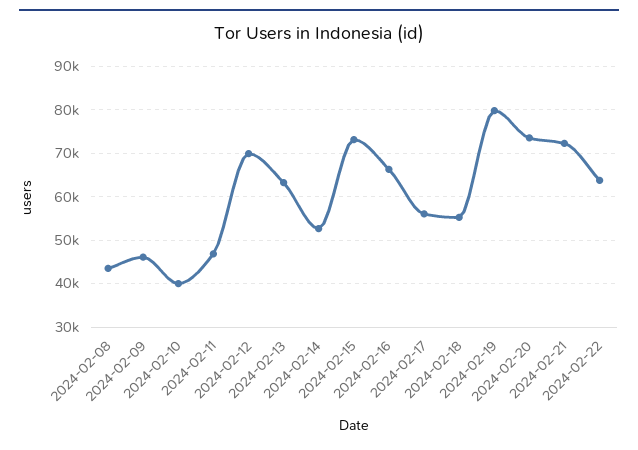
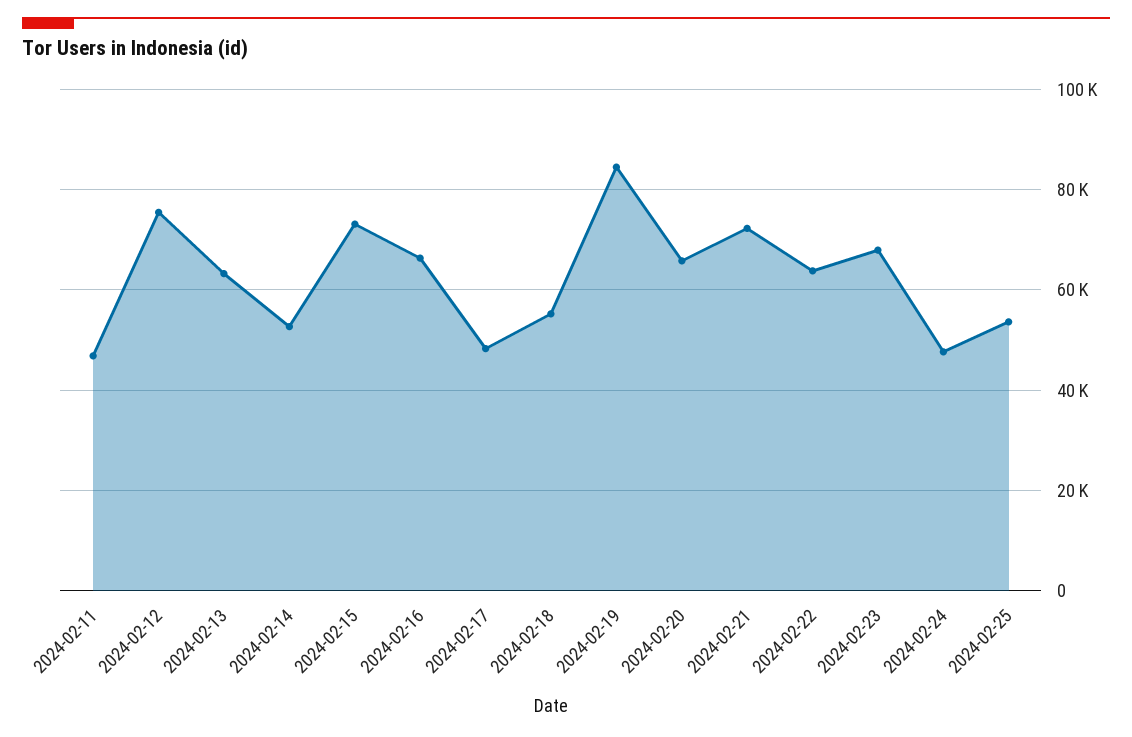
2024-02-08: 44000 -> none
2024-02-09: 46000 -> none
2024-02-10: 40000 -> none
2024-02-12: 70000 -> 76000
2024-02-17: 56000 -> 48000
2024-02-19: 80000 -> 84000
2024-02-20: 74000 -> 66000
2024-02-23: none -> 68000
2024-02-24: none -> 48000
2024-02-25: none -> 54000

